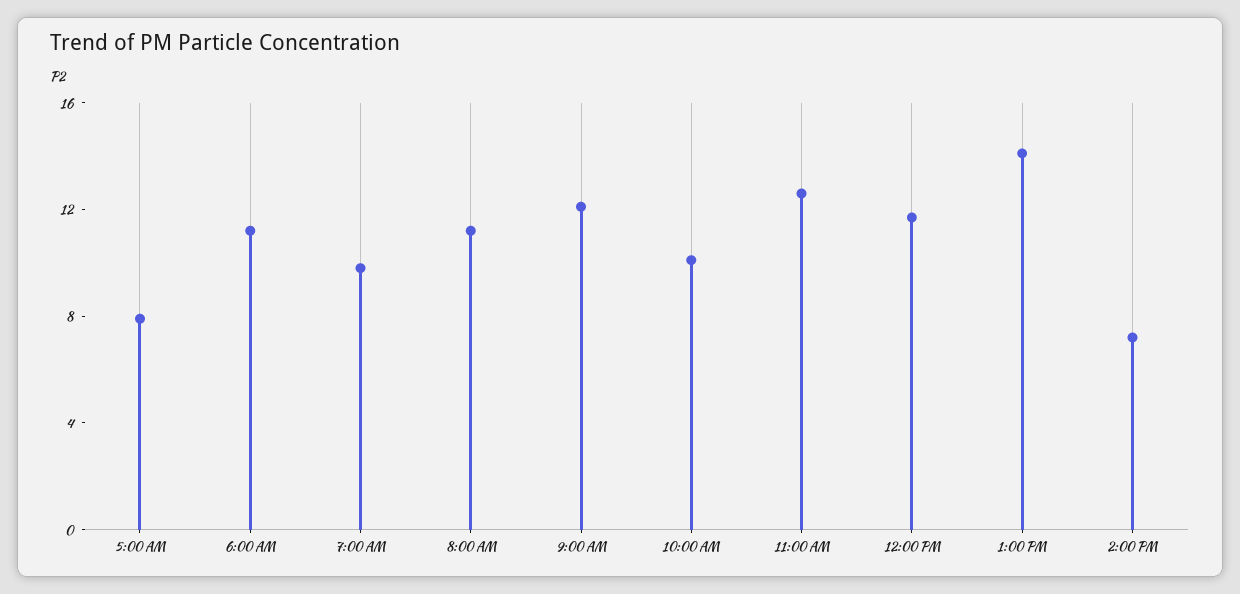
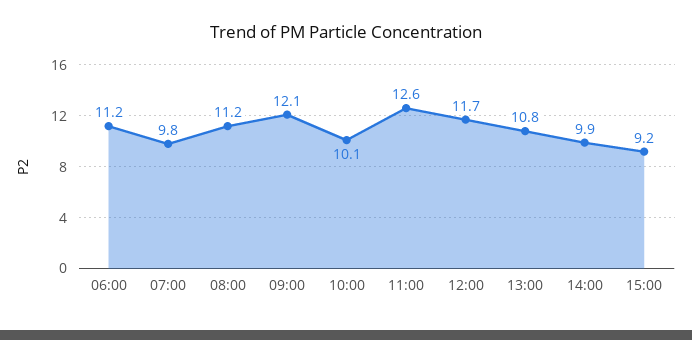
5:00 AM: 8 -> none
1:00 PM: 14 -> 10.8
2:00 PM: 7 -> 9.9
15:00: none -> 9.2

